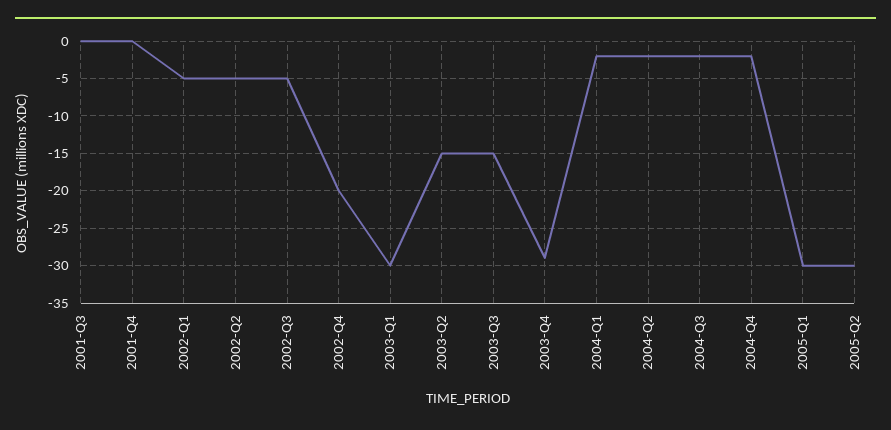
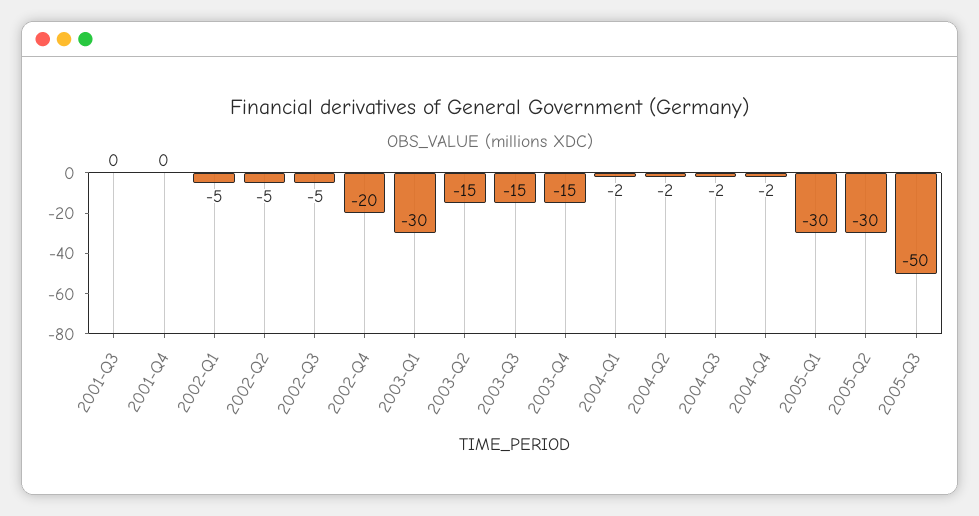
2003-Q4: -29 -> -15
2005-Q3: none -> -50

